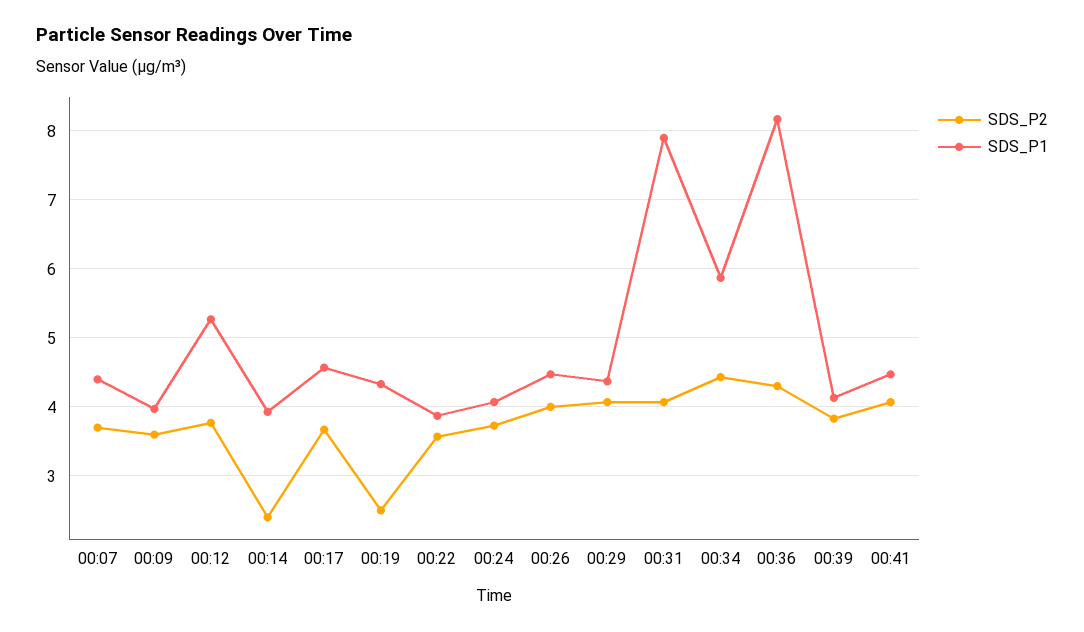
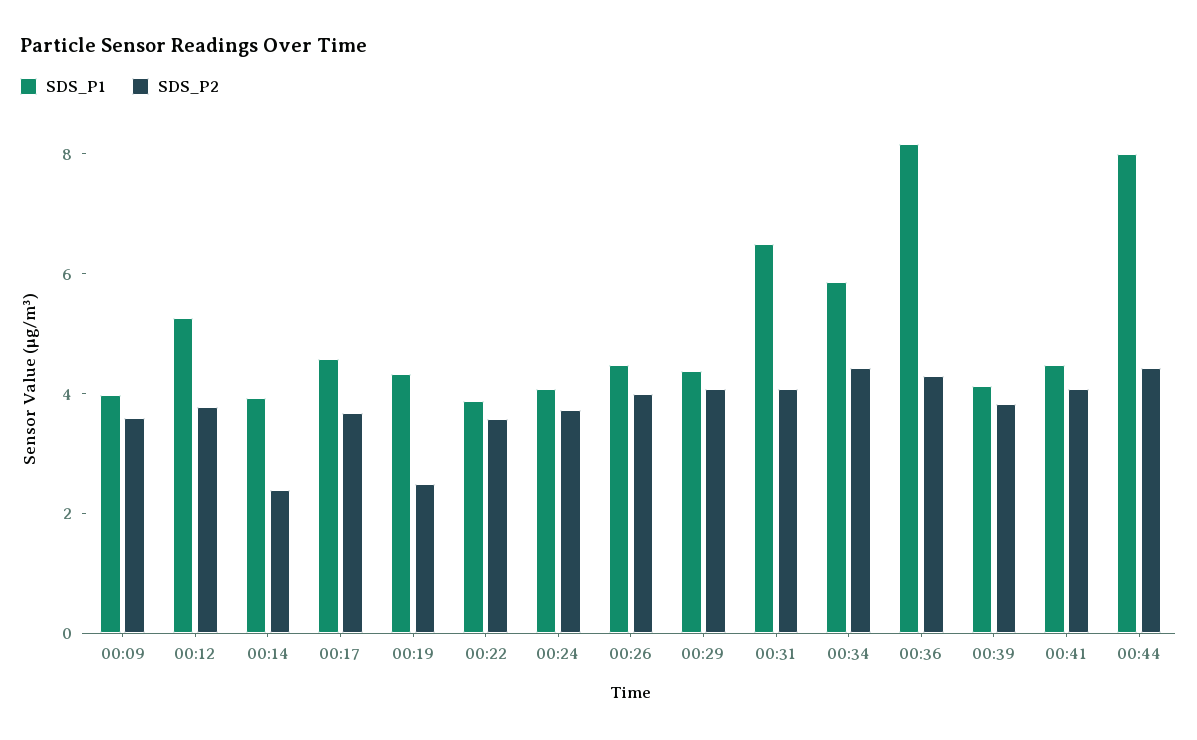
SDS_P2, 00:07: 3.7 -> none
SDS_P1, 00:07: 4.4 -> none
SDS_P1, 00:31: 7.9 -> 6.5
SDS_P1, 00:44: none -> 8
SDS_P2, 00:44: none -> 4.5

